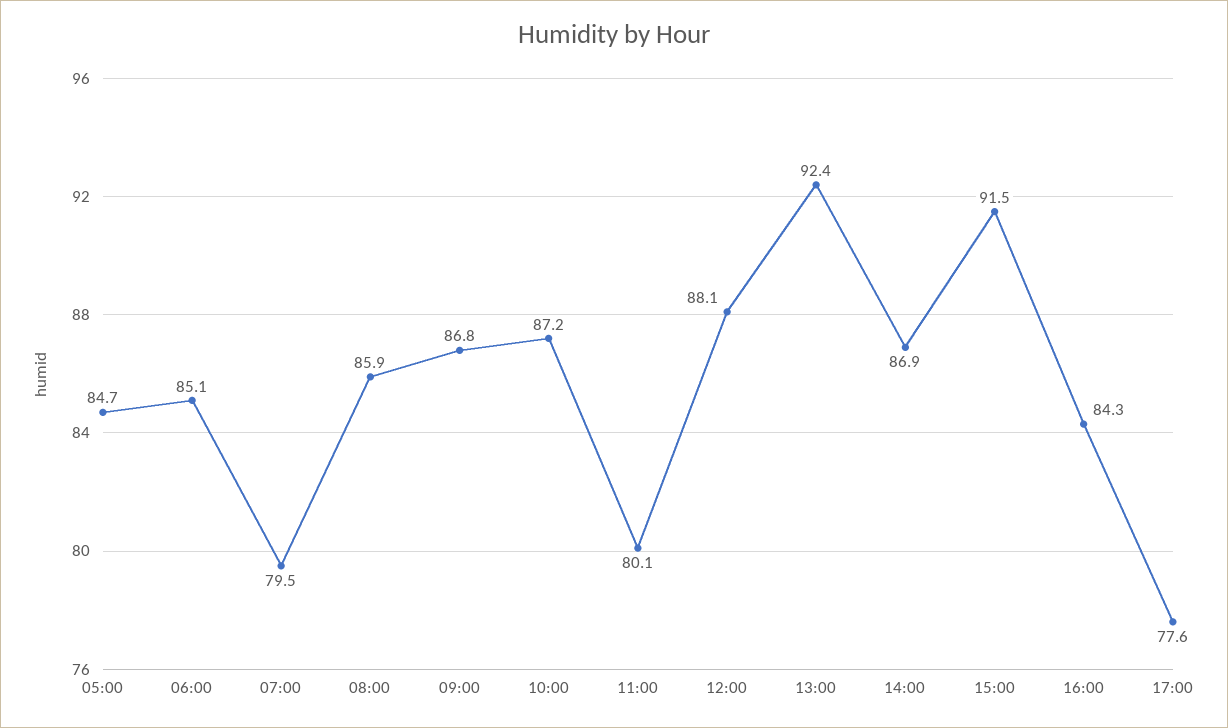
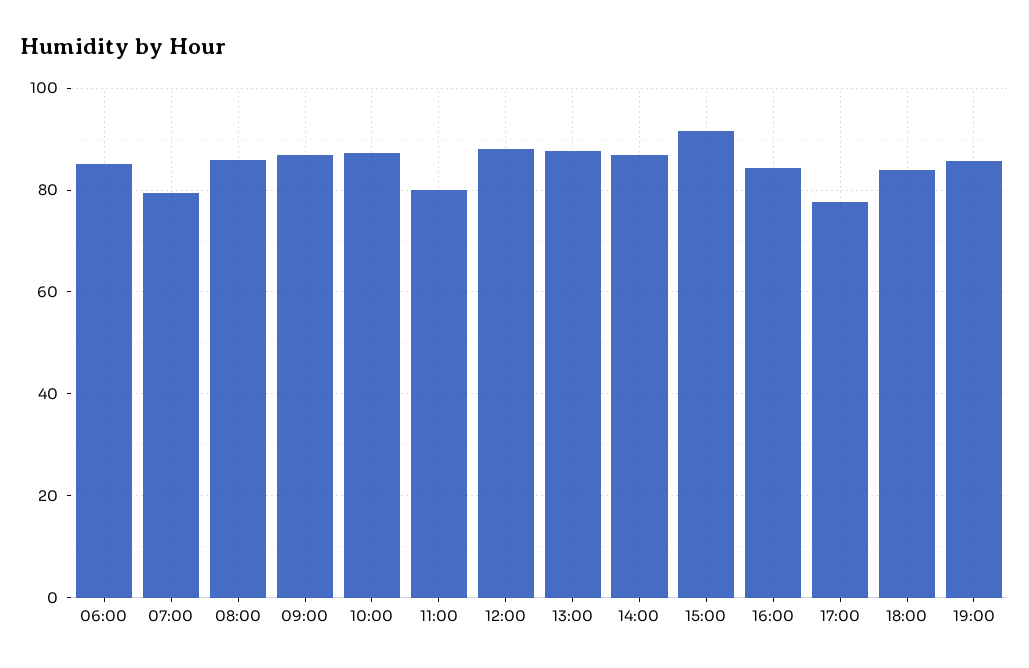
05:00: 84.7 -> none
13:00: 92.4 -> 88
18:00: none -> 84
19:00: none -> 86

